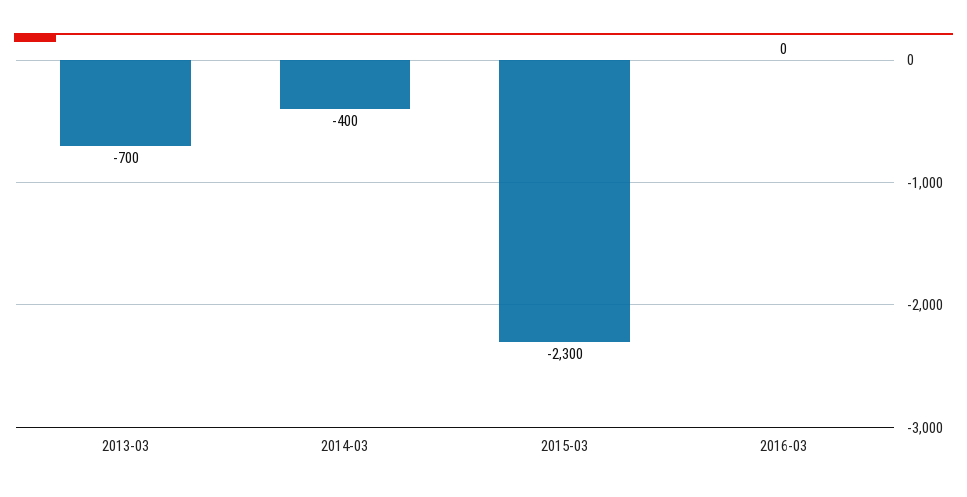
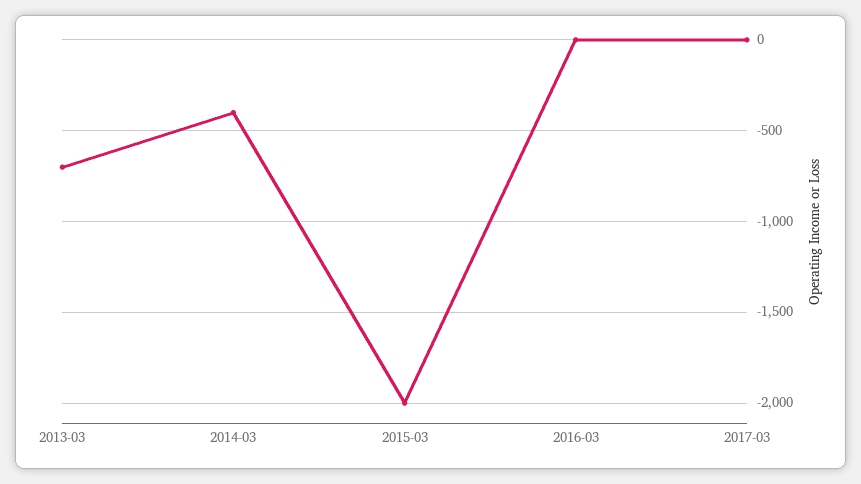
2015-03: -2300 -> -2000
2017-03: none -> 0

